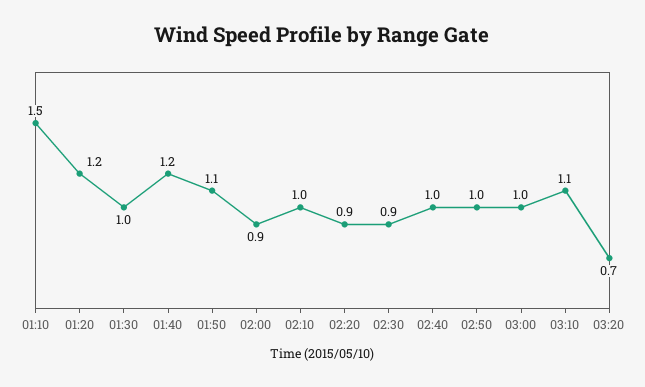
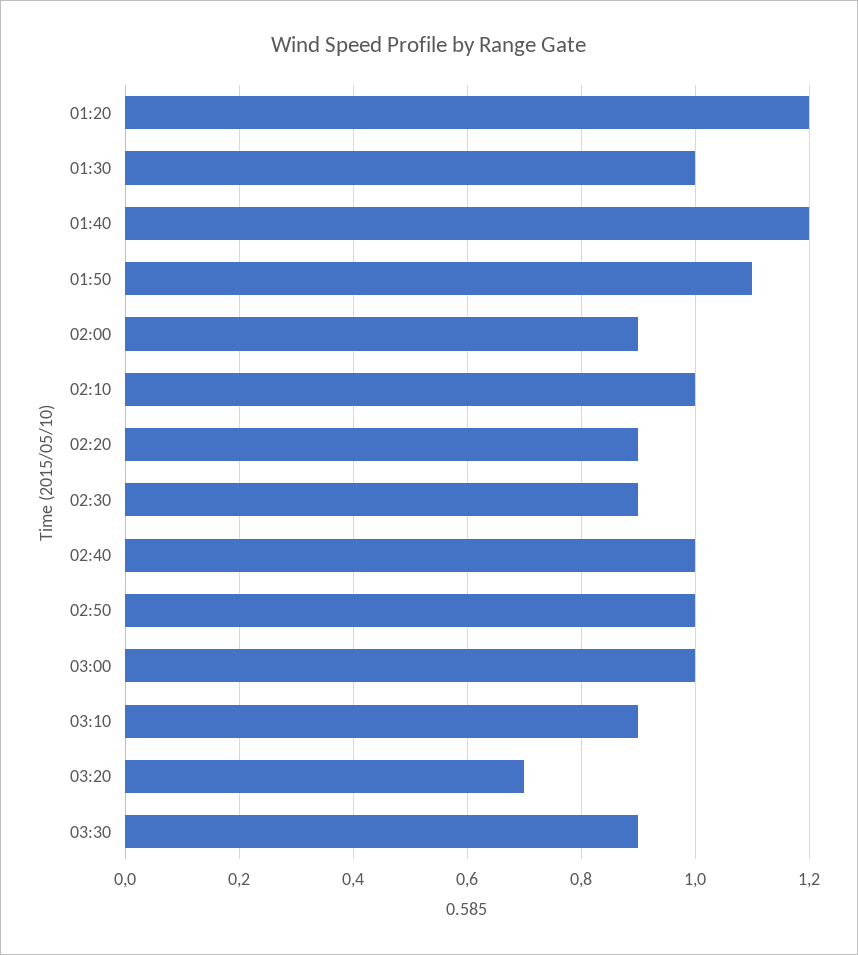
01:10: 1.5 -> none
03:10: 1.1 -> 0.9
03:30: none -> 0.9

